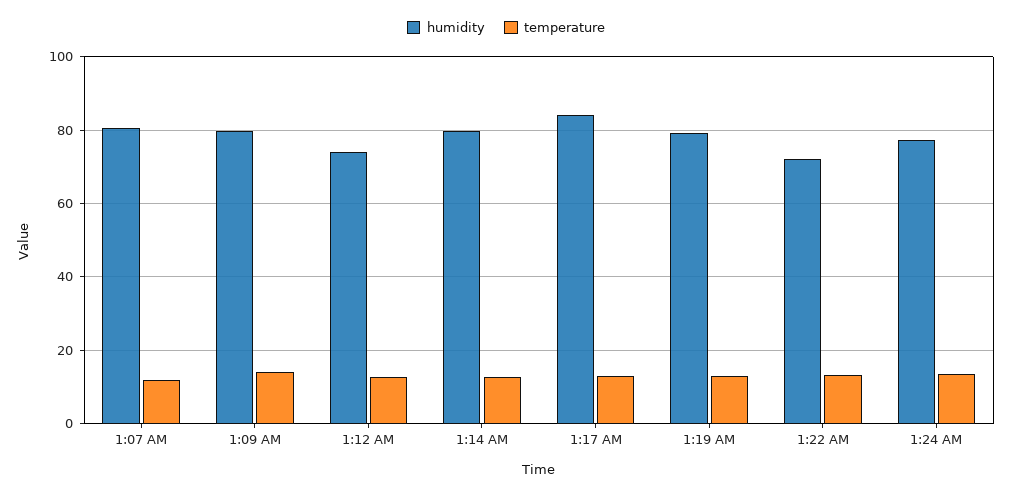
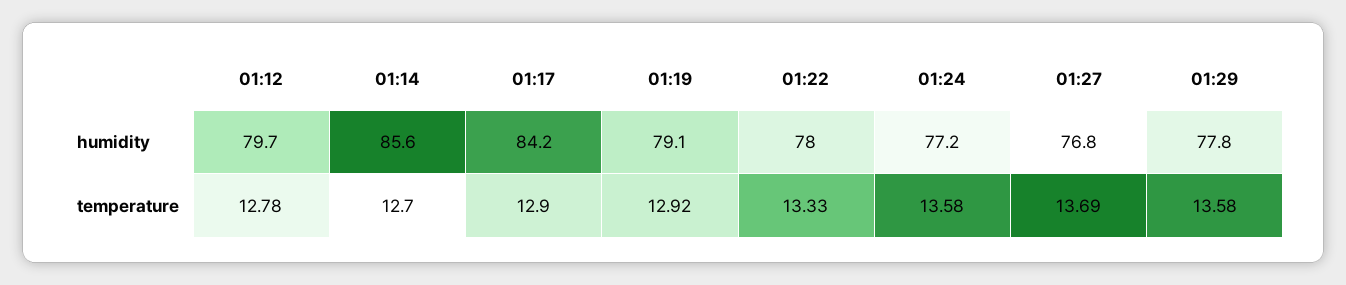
humidity, 1:07 AM: 80 -> none
temperature, 1:07 AM: 12 -> none
humidity, 1:09 AM: 80 -> none
temperature, 1:09 AM: 14 -> none
humidity, 1:12 AM: 74 -> 79.7
humidity, 1:14 AM: 80 -> 85.6
humidity, 1:22 AM: 72 -> 78
humidity, 01:27: none -> 76.8
humidity, 01:29: none -> 77.8
temperature, 01:27: none -> 13.69
temperature, 01:29: none -> 13.58

